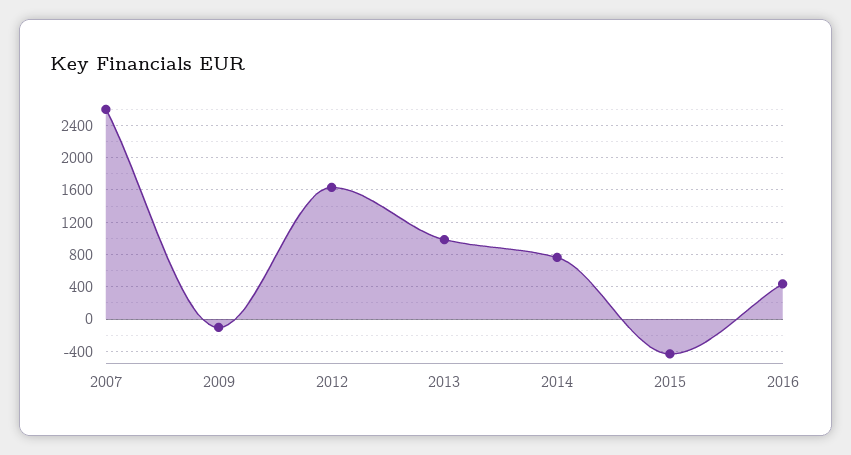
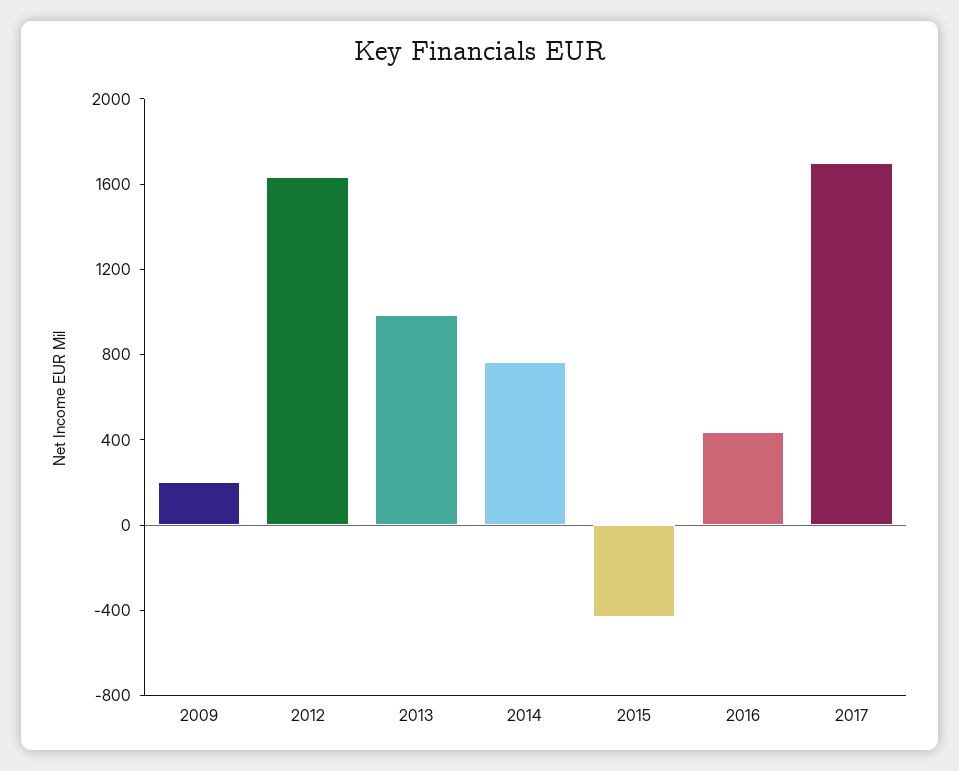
2007: 2600 -> none
2009: -100 -> 200
2017: none -> 1700

